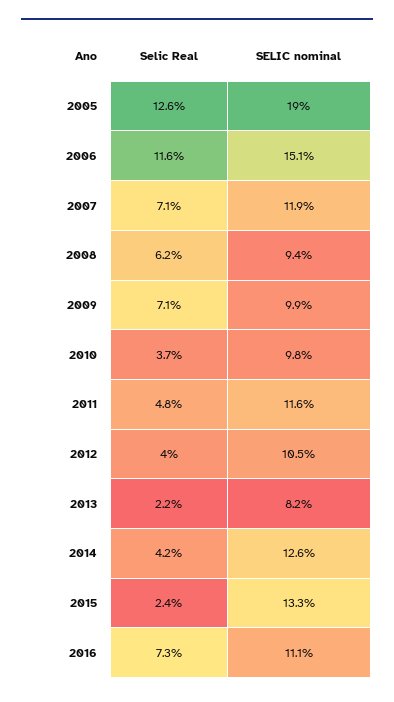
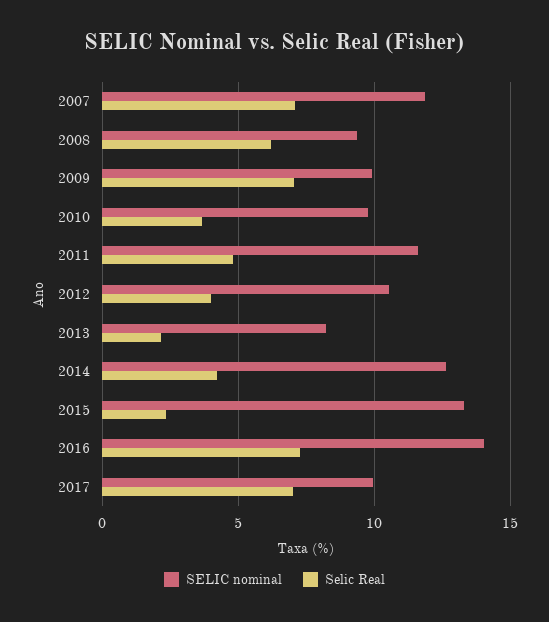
Selic Real, 2005: 12.6 -> none
SELIC nominal, 2005: 19 -> none
Selic Real, 2006: 11.6 -> none
SELIC nominal, 2006: 15.1 -> none
SELIC nominal, 2016: 11.1 -> 14
SELIC nominal, 2017: none -> 10
Selic Real, 2017: none -> 7

